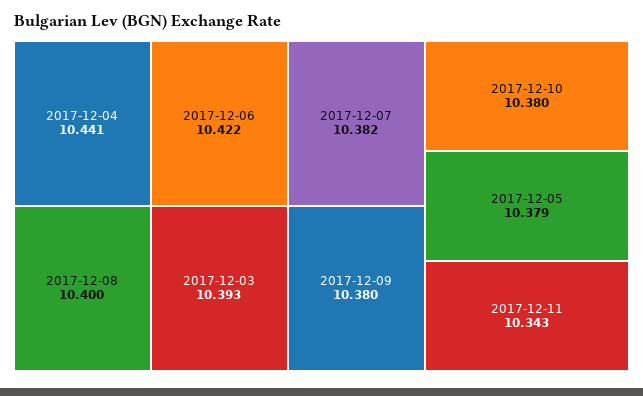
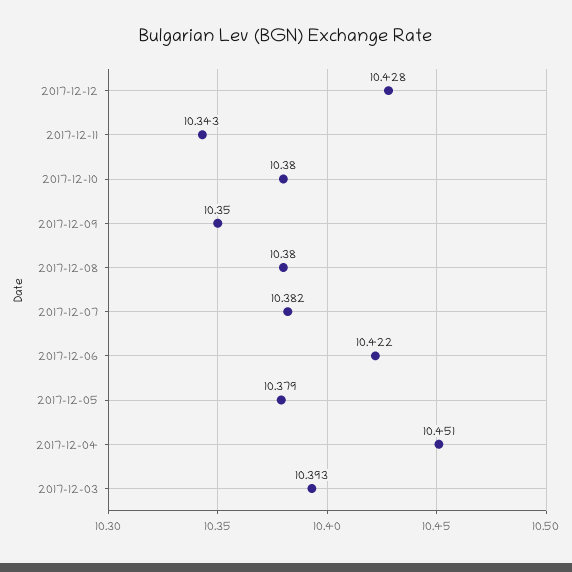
2017-12-04: 10.441 -> 10.451
2017-12-08: 10.4 -> 10.38
2017-12-09: 10.38 -> 10.35
2017-12-12: none -> 10.428

